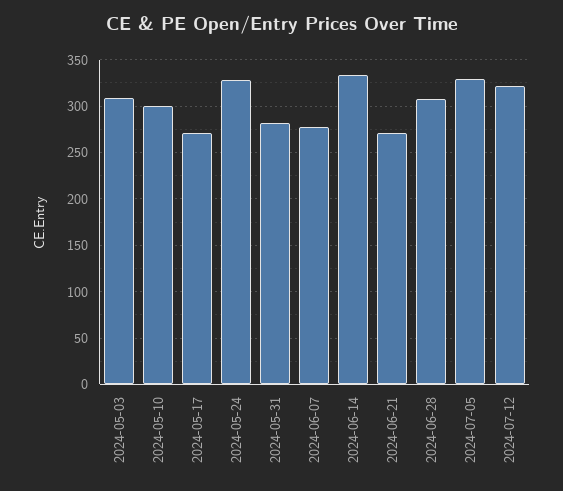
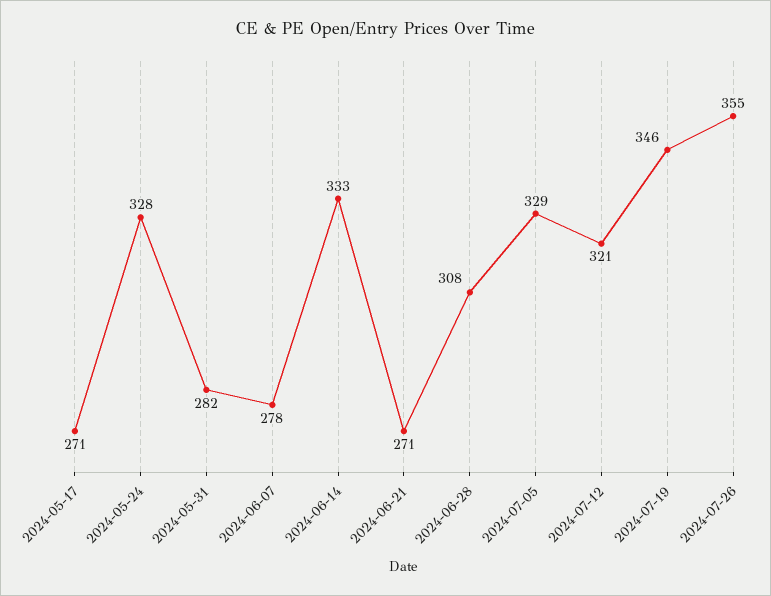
2024-05-03: 310 -> none
2024-05-10: 300 -> none
2024-07-19: none -> 346
2024-07-26: none -> 355

